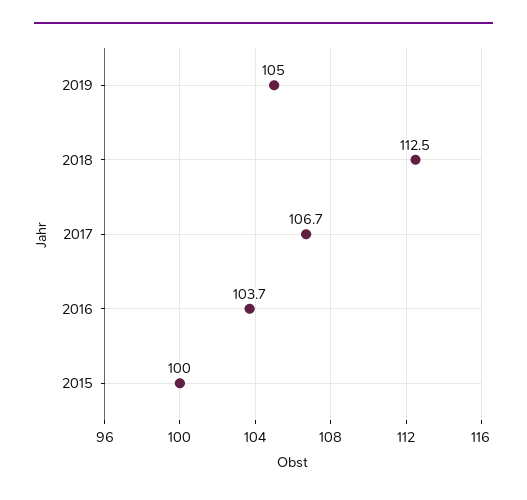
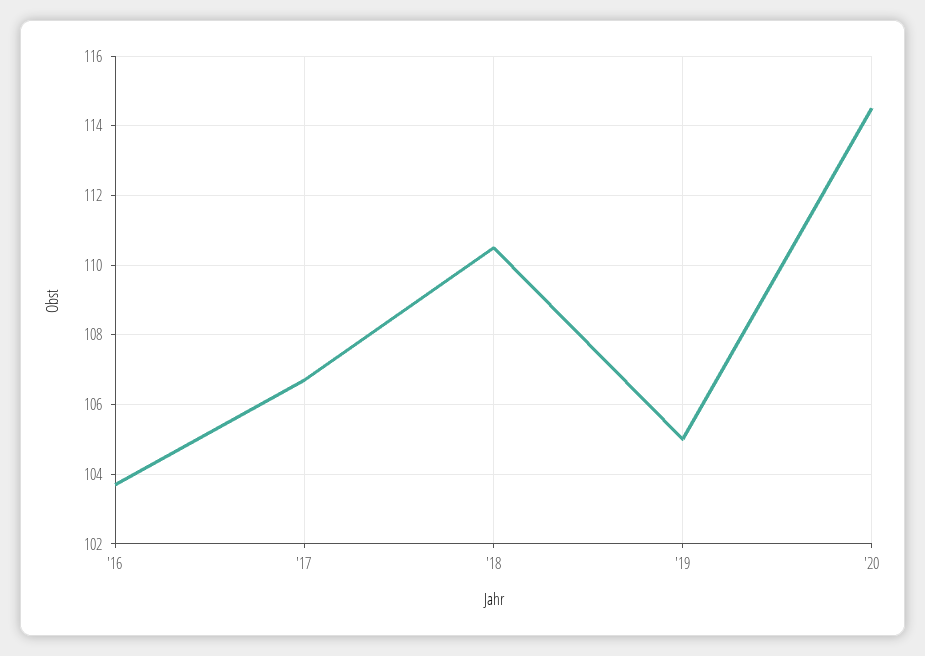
2018: 112.5 -> 110.5
2015: 100 -> none
'20: none -> 114.5

